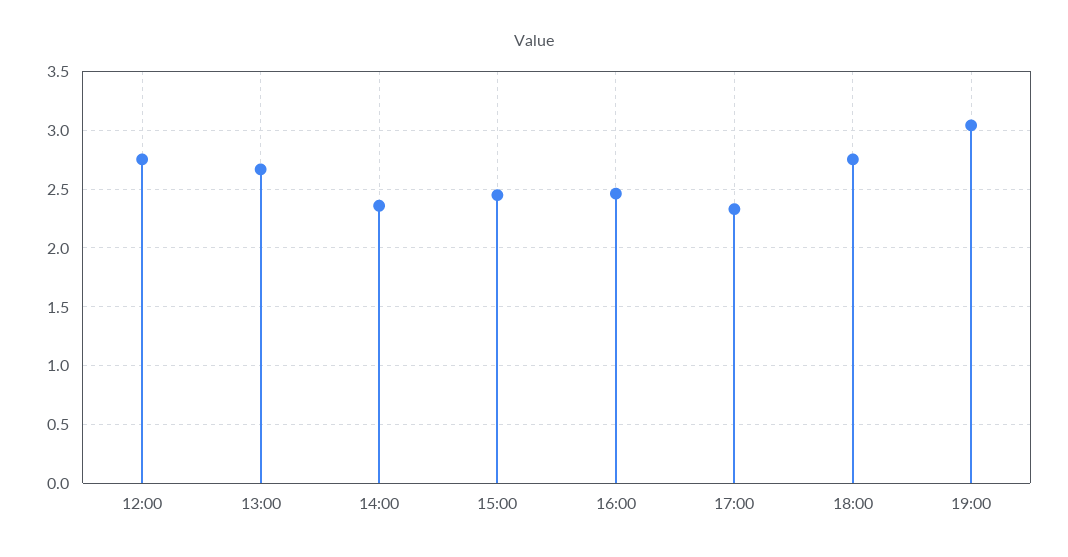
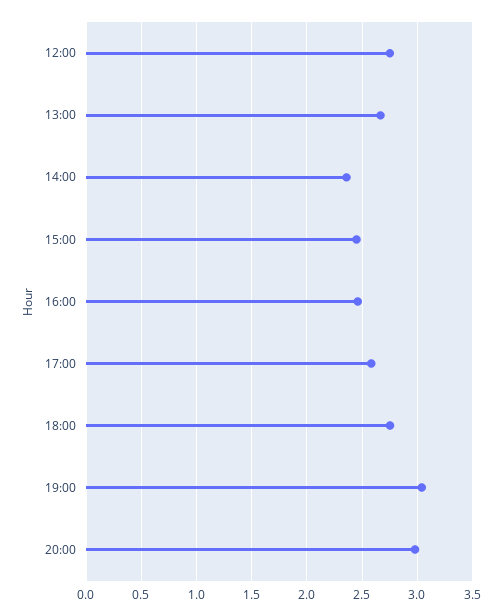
17:00: 2.3 -> 2.6
20:00: none -> 3

